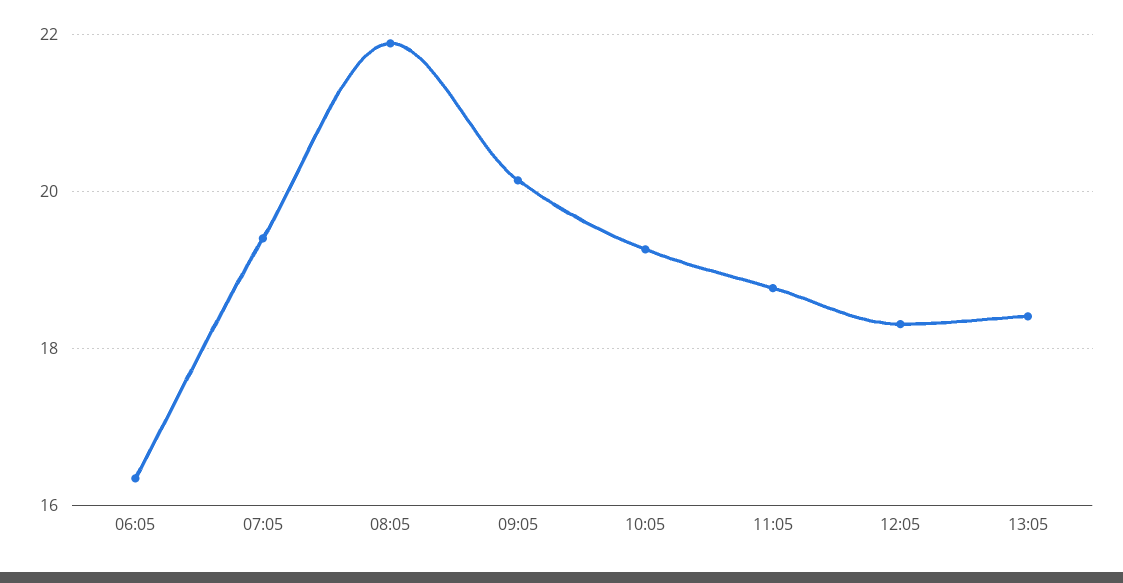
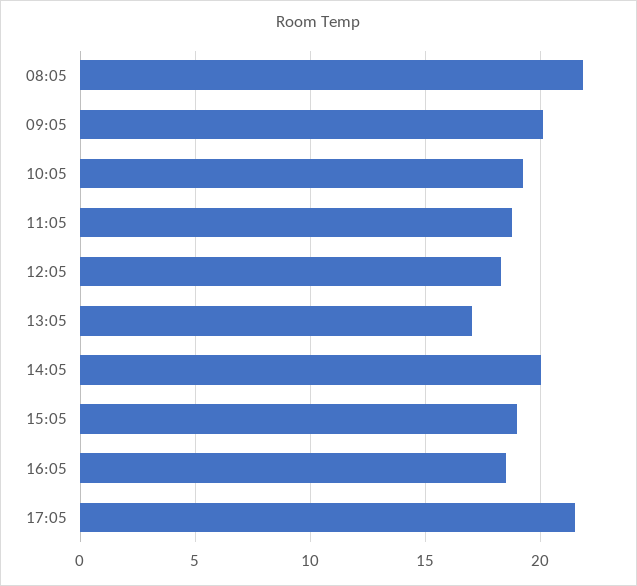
06:05: 16.4 -> none
07:05: 19.4 -> none
13:05: 18.4 -> 17
14:05: none -> 20
15:05: none -> 19
16:05: none -> 18.5
17:05: none -> 21.5

